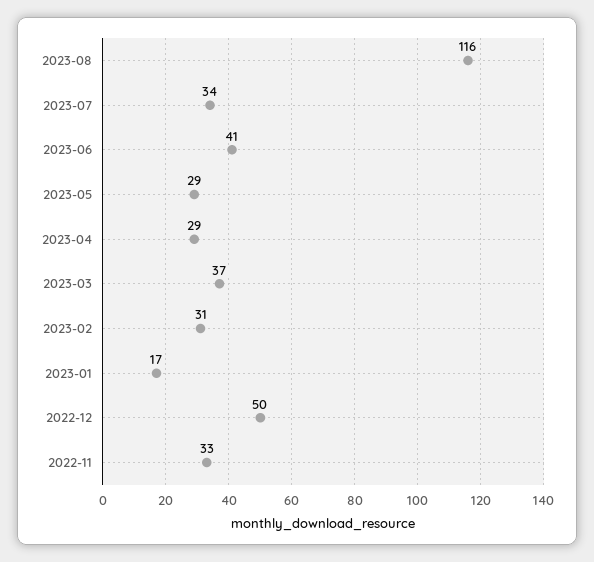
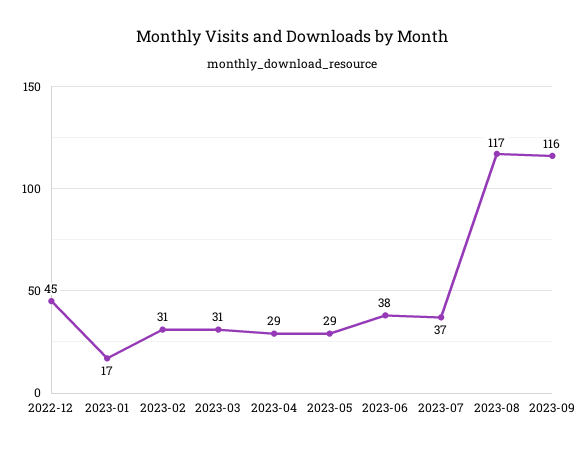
2023-08: 116 -> 117
2023-07: 34 -> 37
2023-06: 41 -> 38
2023-03: 37 -> 31
2022-12: 50 -> 45
2022-11: 33 -> none
2023-09: none -> 116

